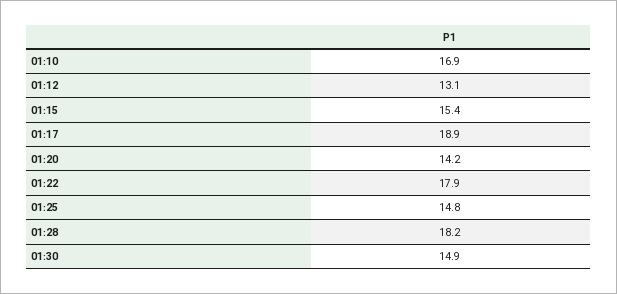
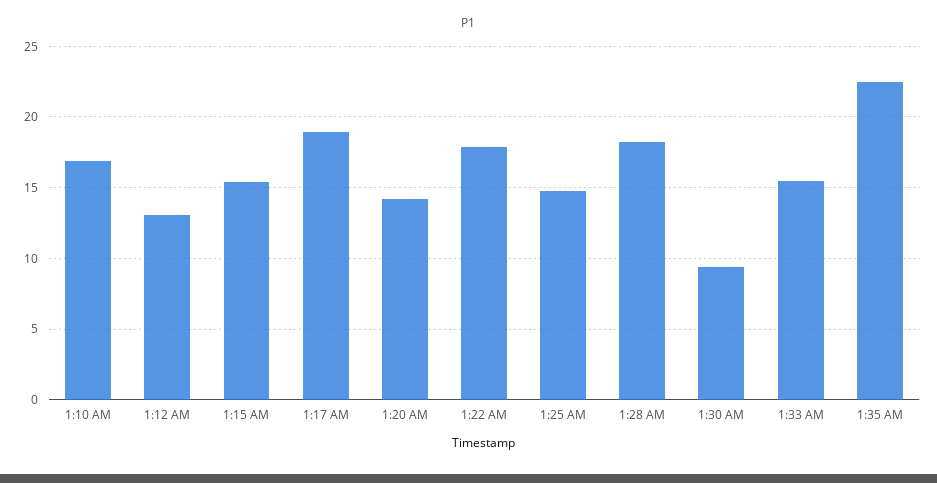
01:30: 14.9 -> 9.5
1:33 AM: none -> 15.5
1:35 AM: none -> 22.5

